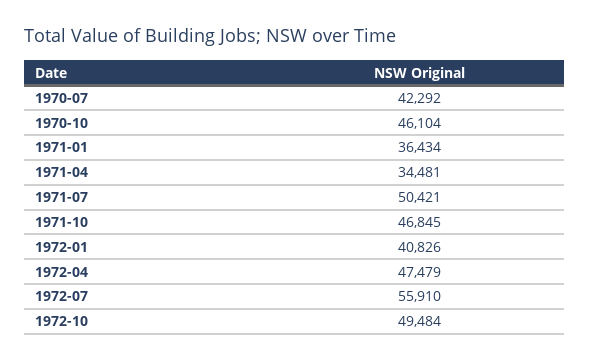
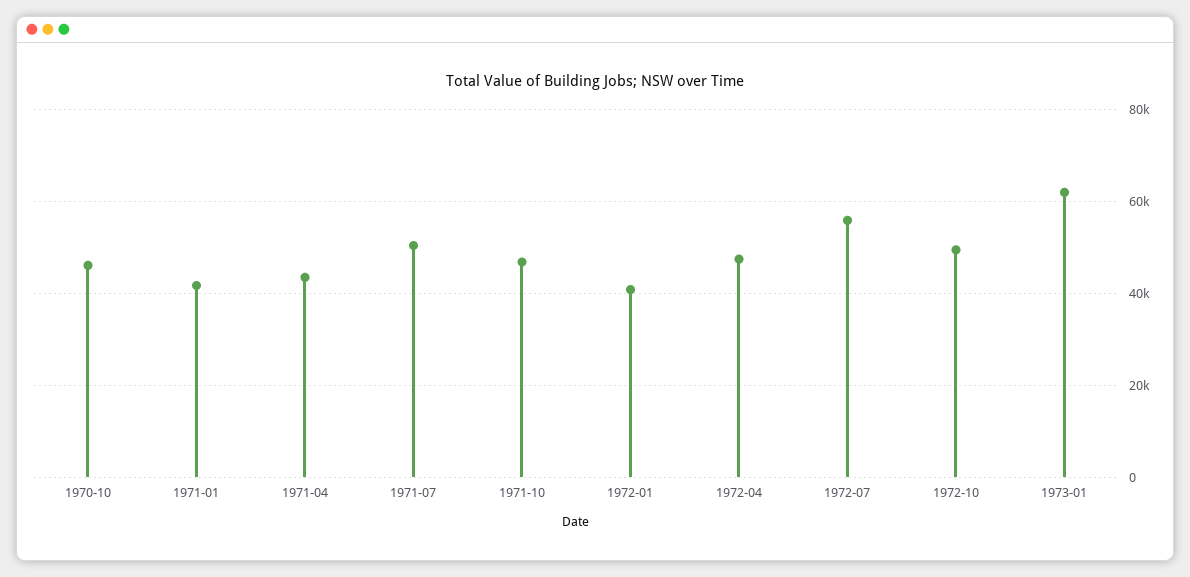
1970-07: 42292 -> none
1971-01: 36434 -> 42000
1971-04: 34481 -> 44000
1973-01: none -> 62000

